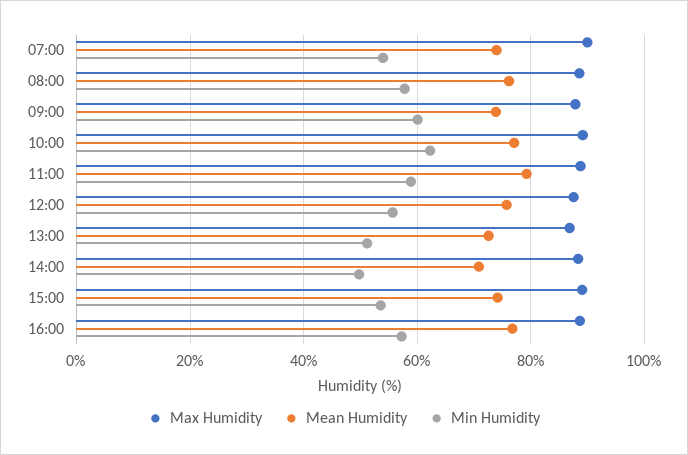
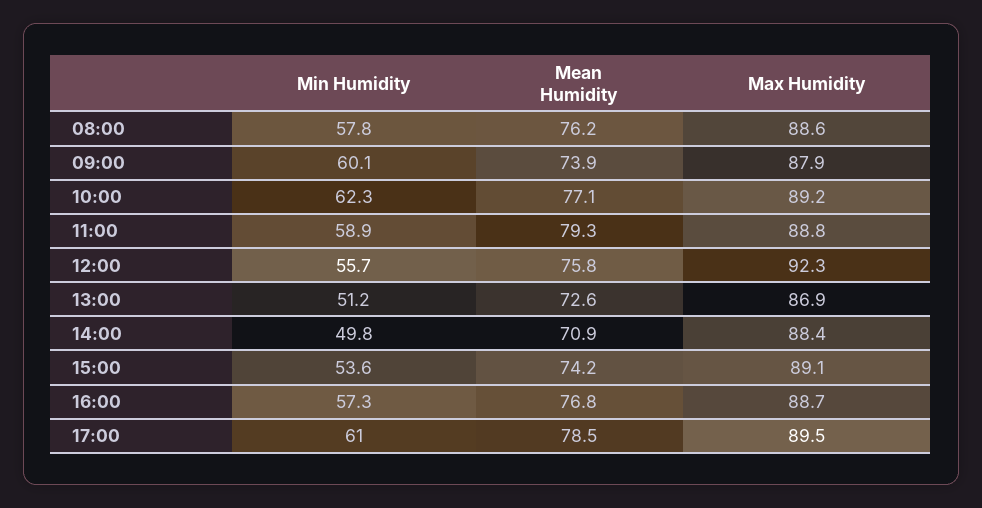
Max Humidity, 07:00: 90 -> none
Mean Humidity, 07:00: 74 -> none
Min Humidity, 07:00: 54 -> none
Max Humidity, 12:00: 88 -> 92.3
Min Humidity, 17:00: none -> 61
Mean Humidity, 17:00: none -> 78.5
Max Humidity, 17:00: none -> 89.5

